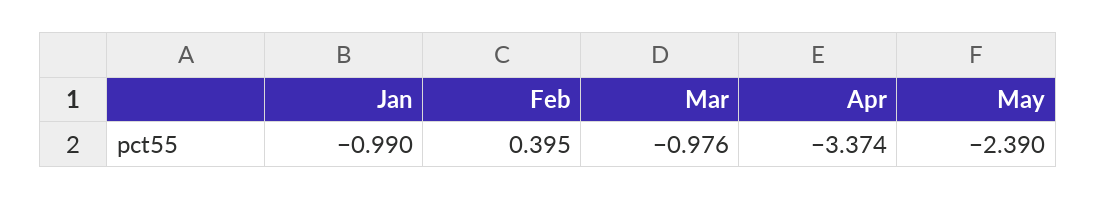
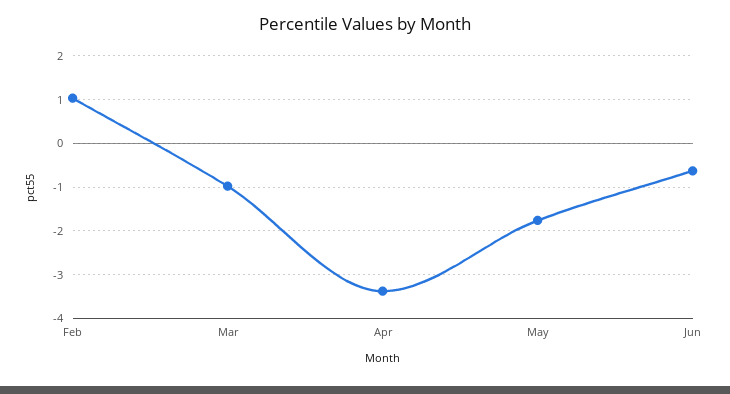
Jan: -0.99 -> none
Feb: 0.395 -> 1
May: -2.39 -> -1.8
Jun: none -> -0.6

